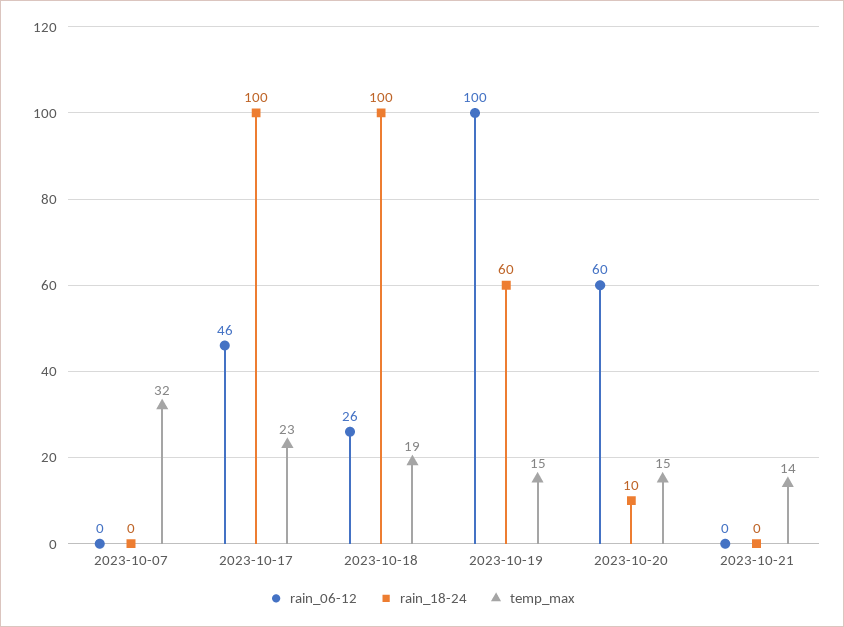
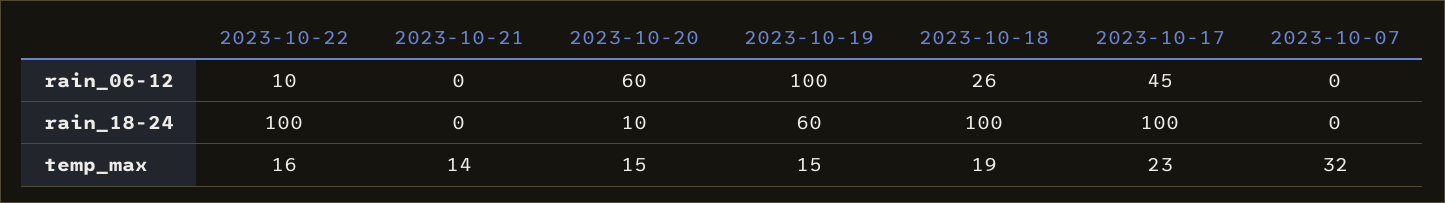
rain_06-12, 2023-10-17: 46 -> 45
rain_06-12, 2023-10-22: none -> 10
rain_18-24, 2023-10-22: none -> 100
temp_max, 2023-10-22: none -> 16

